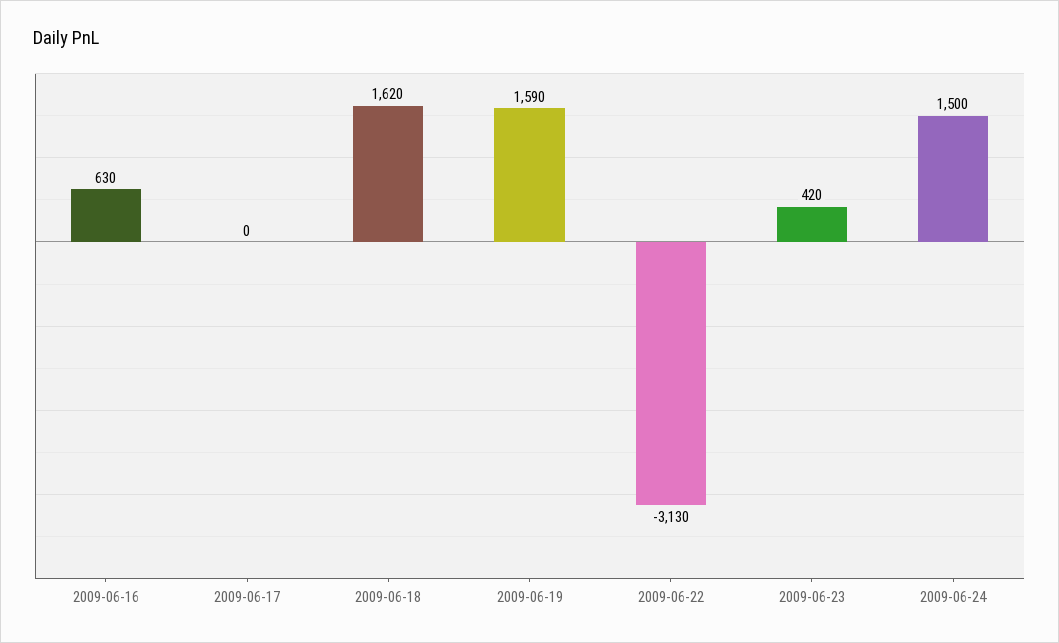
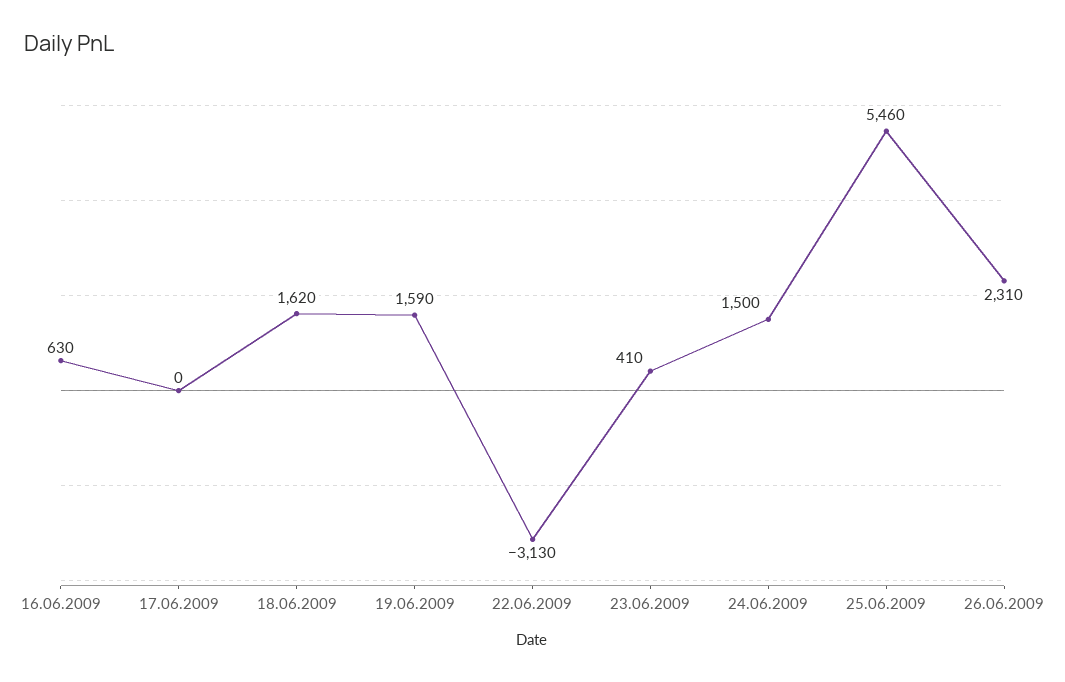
2009-06-23: 420 -> 410
25.06.2009: none -> 5460
26.06.2009: none -> 2310

